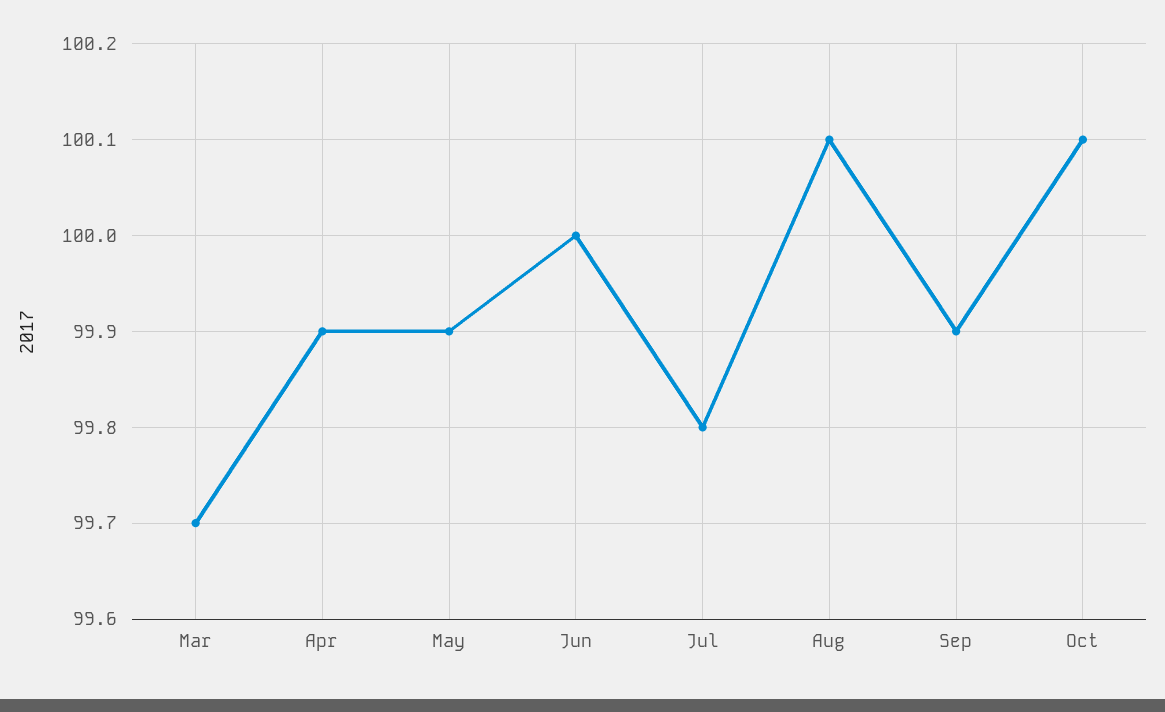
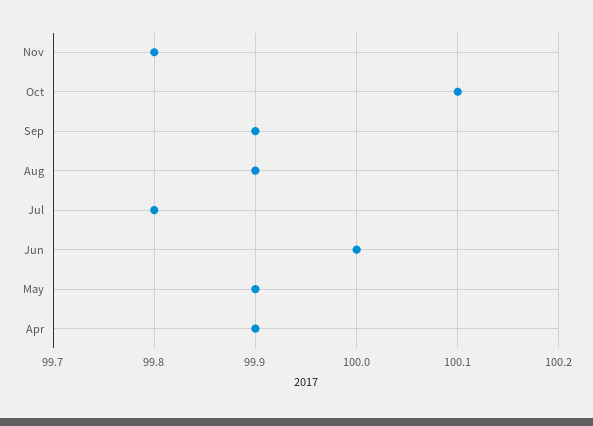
Mar: 99.7 -> none
Aug: 100.1 -> 99.9
Nov: none -> 99.8

